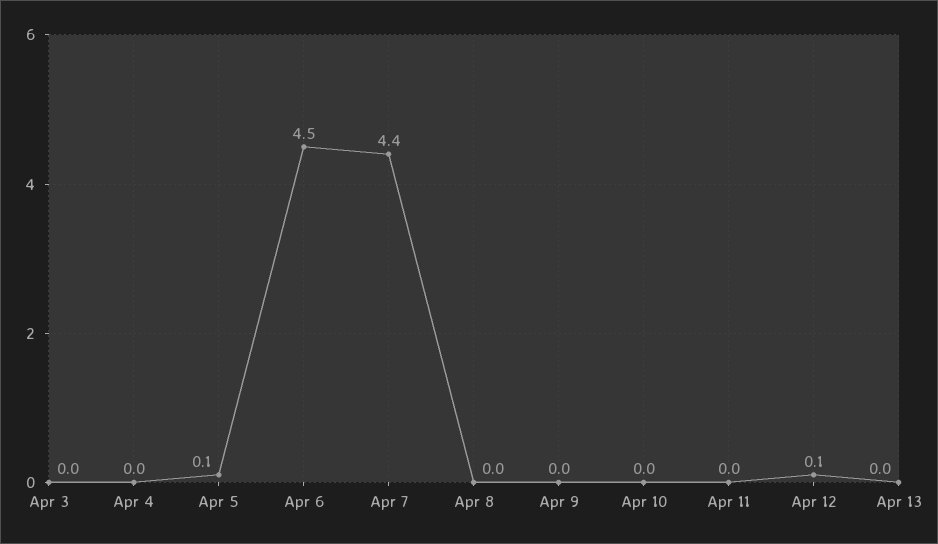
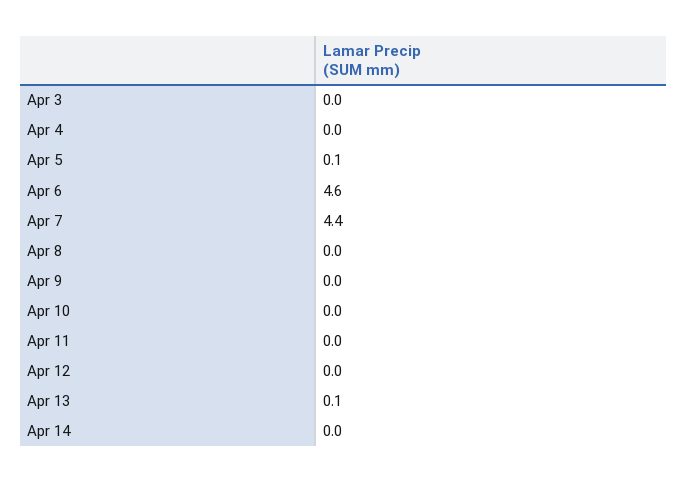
Apr 6: 4.5 -> 4.6
Apr 12: 0.1 -> 0
Apr 13: 0 -> 0.1
Apr 14: none -> 0

